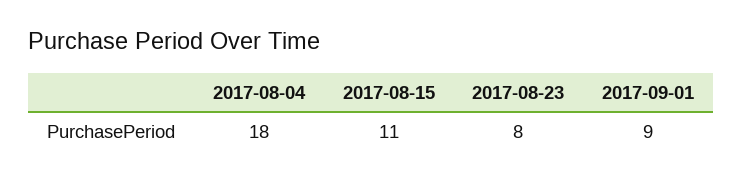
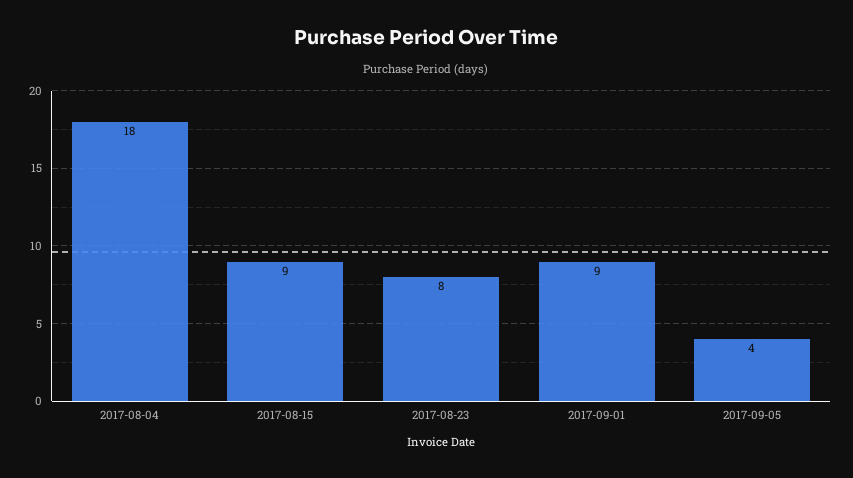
2017-08-15: 11 -> 9
2017-09-05: none -> 4

